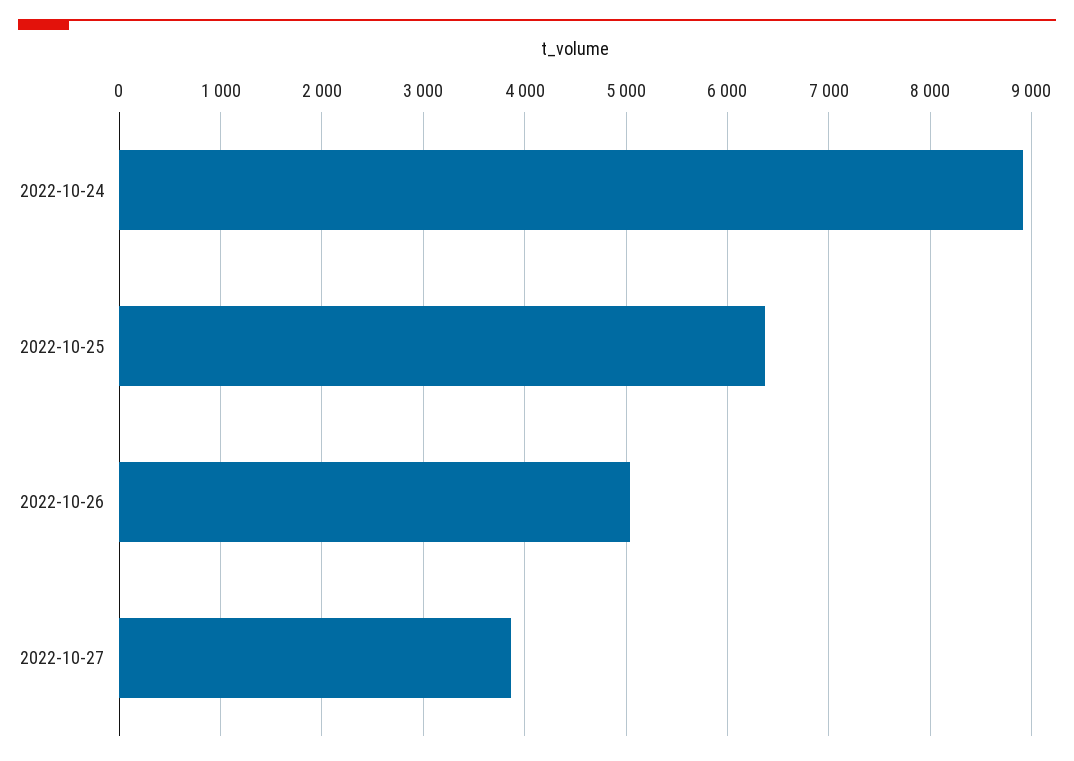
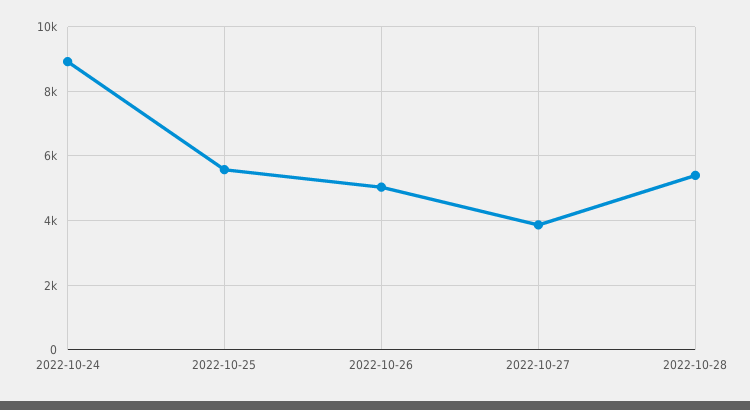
2022-10-25: 6400 -> 5600
2022-10-28: none -> 5400

